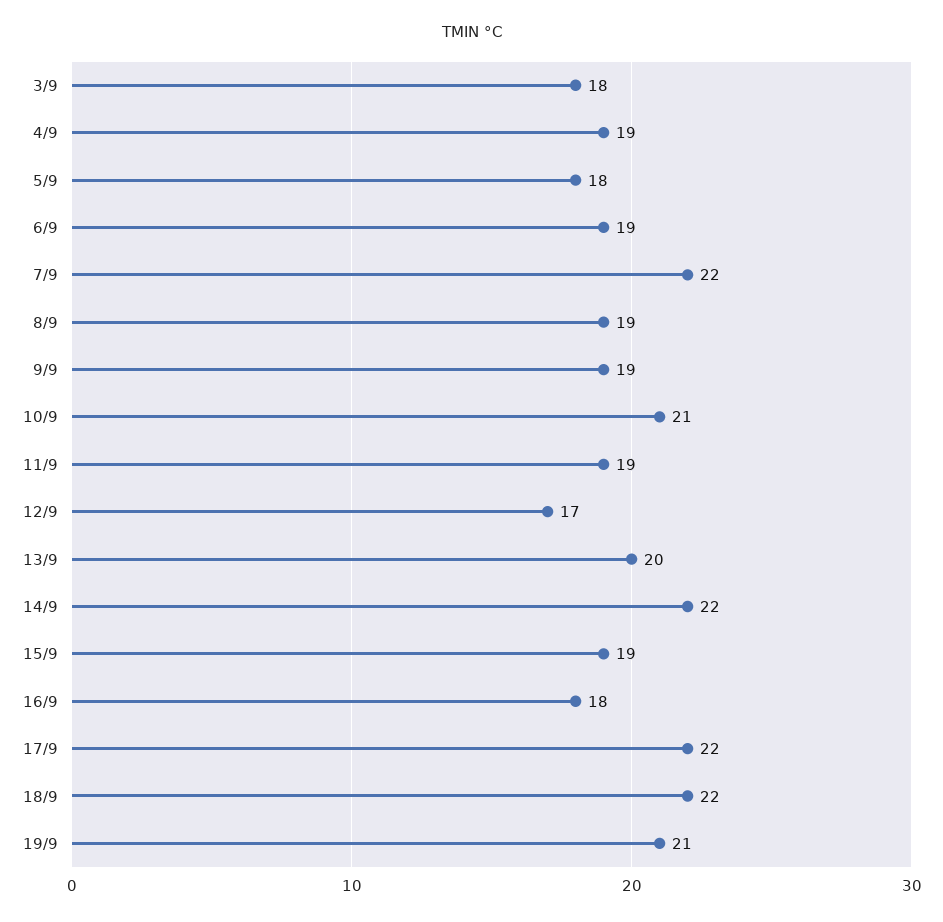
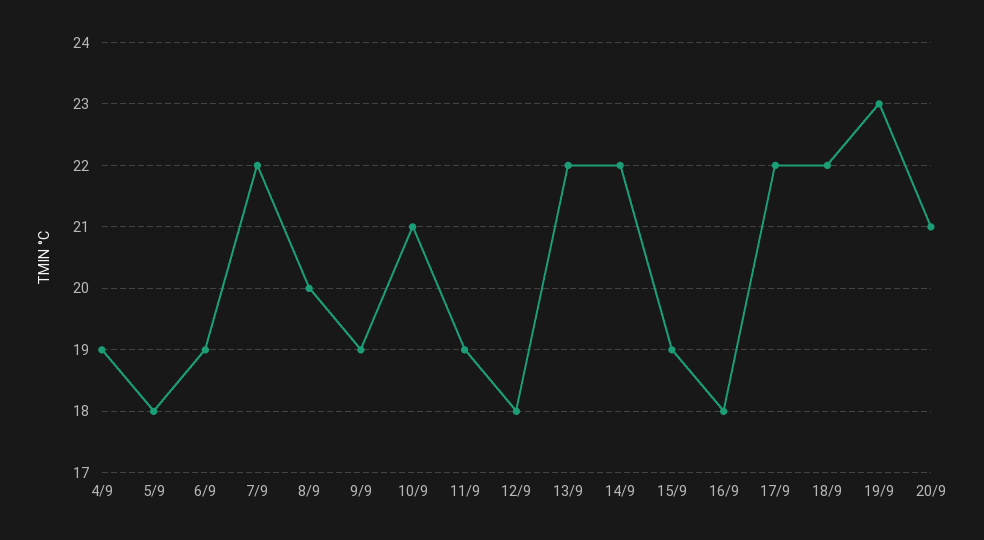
3/9: 18 -> none
8/9: 19 -> 20
12/9: 17 -> 18
13/9: 20 -> 22
19/9: 21 -> 23
20/9: none -> 21

